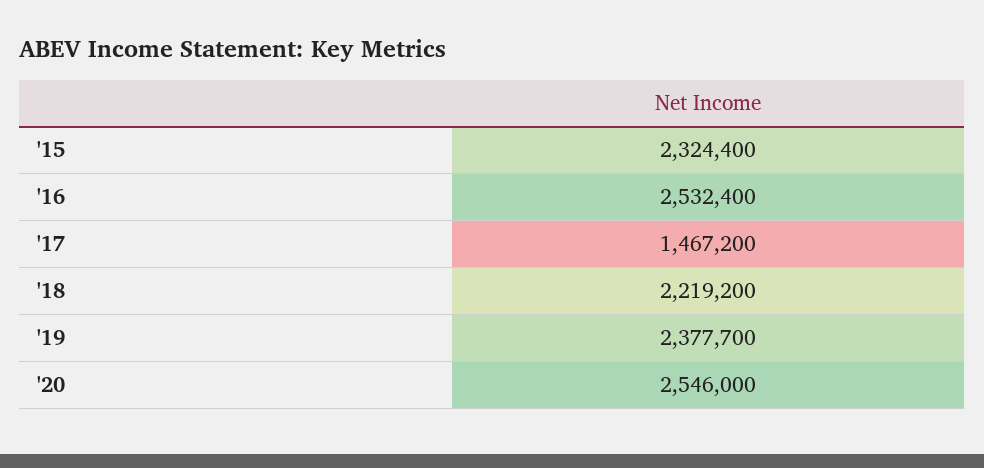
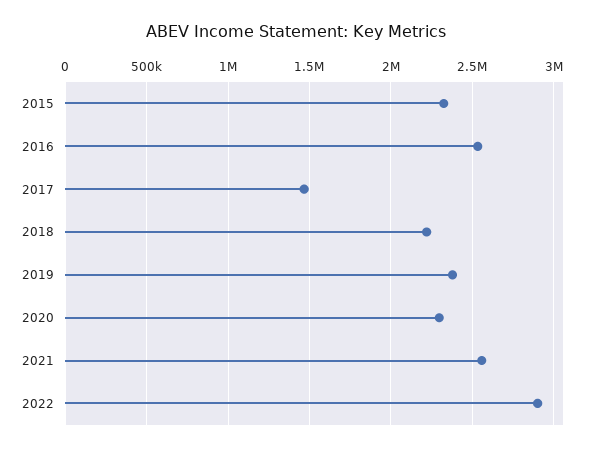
'20: 2546000 -> 2300000
2021: none -> 2550000
2022: none -> 2900000

